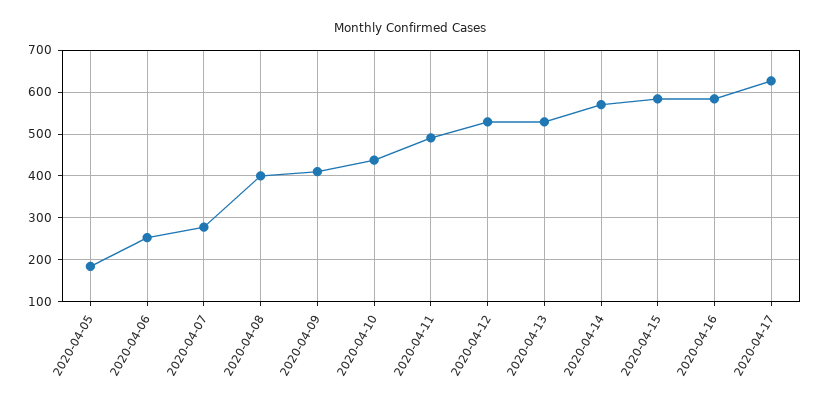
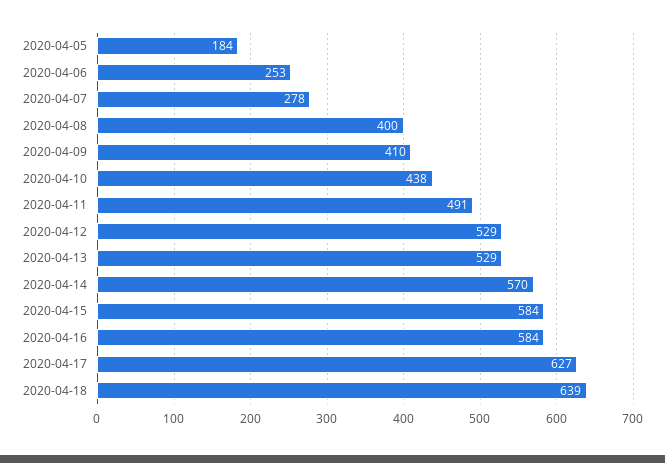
2020-04-18: none -> 639

